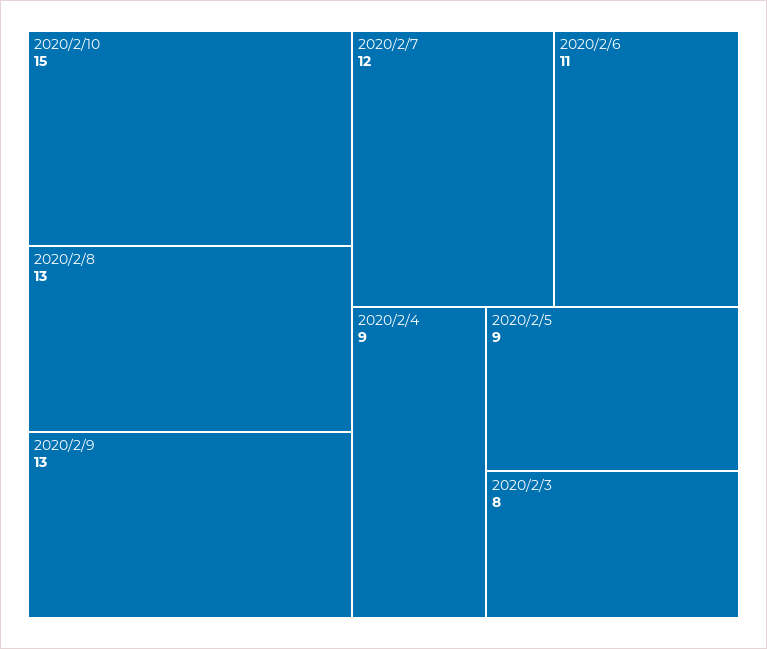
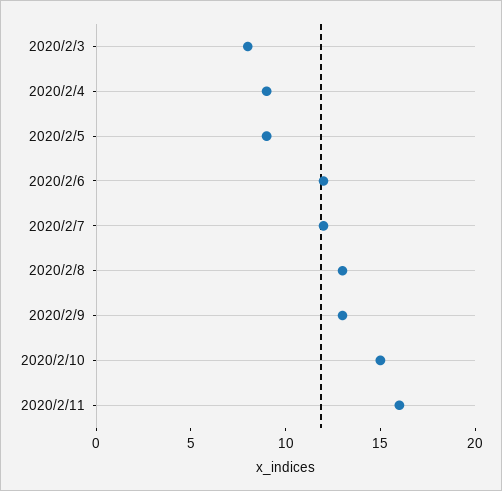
2020/2/6: 11 -> 12
2020/2/11: none -> 16

